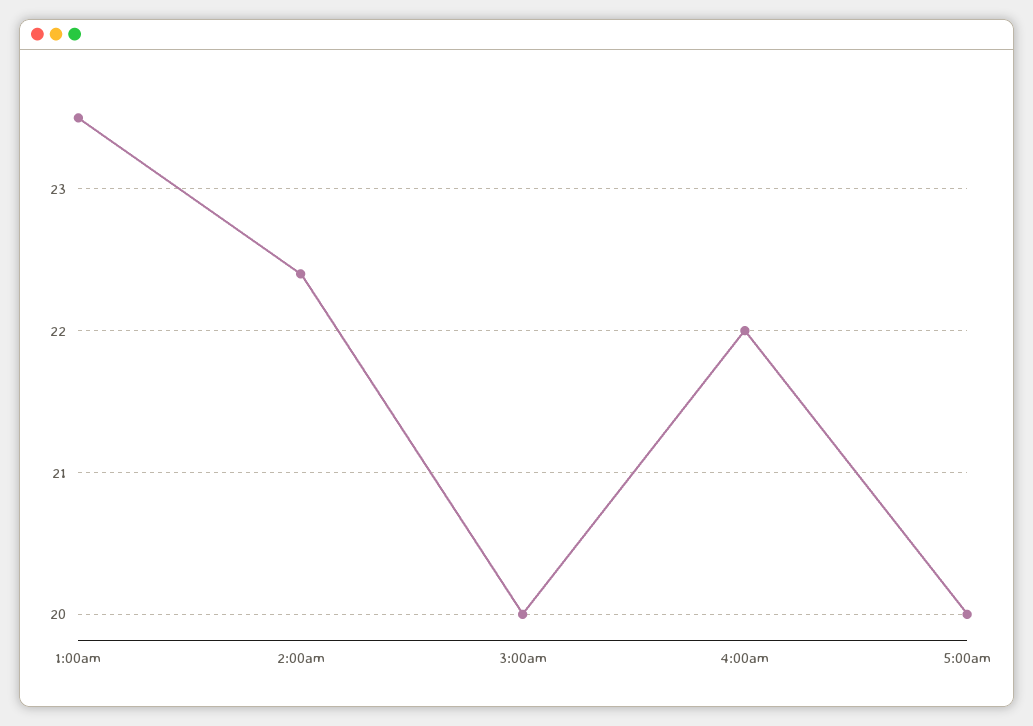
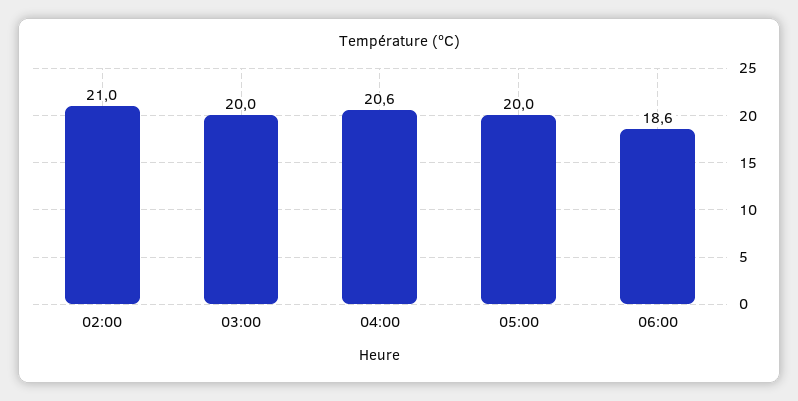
1:00am: 23.5 -> none
2:00am: 22.4 -> 21
4:00am: 22 -> 20.6
06:00: none -> 18.6

